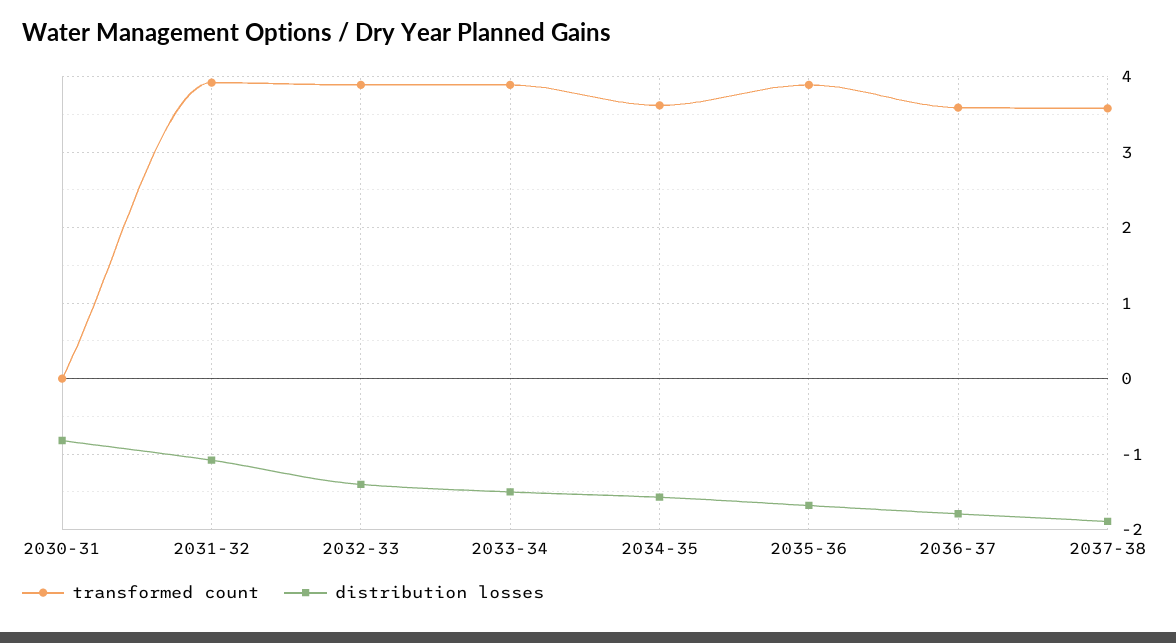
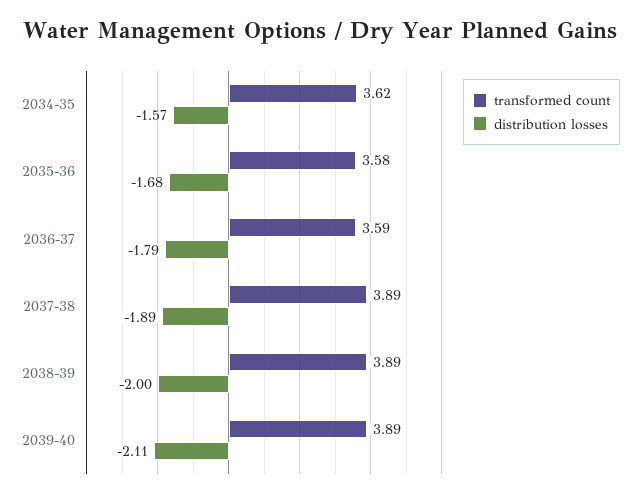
transformed count, 2030-31: 0 -> none
distribution losses, 2030-31: -0.8 -> none
transformed count, 2031-32: 3.9 -> none
distribution losses, 2031-32: -1.1 -> none
transformed count, 2032-33: 3.9 -> none
distribution losses, 2032-33: -1.4 -> none
transformed count, 2033-34: 3.9 -> none
distribution losses, 2033-34: -1.5 -> none
transformed count, 2035-36: 3.9 -> 3.58
transformed count, 2037-38: 3.6 -> 3.89
transformed count, 2038-39: none -> 3.89
distribution losses, 2038-39: none -> -2
transformed count, 2039-40: none -> 3.89
distribution losses, 2039-40: none -> -2.11

